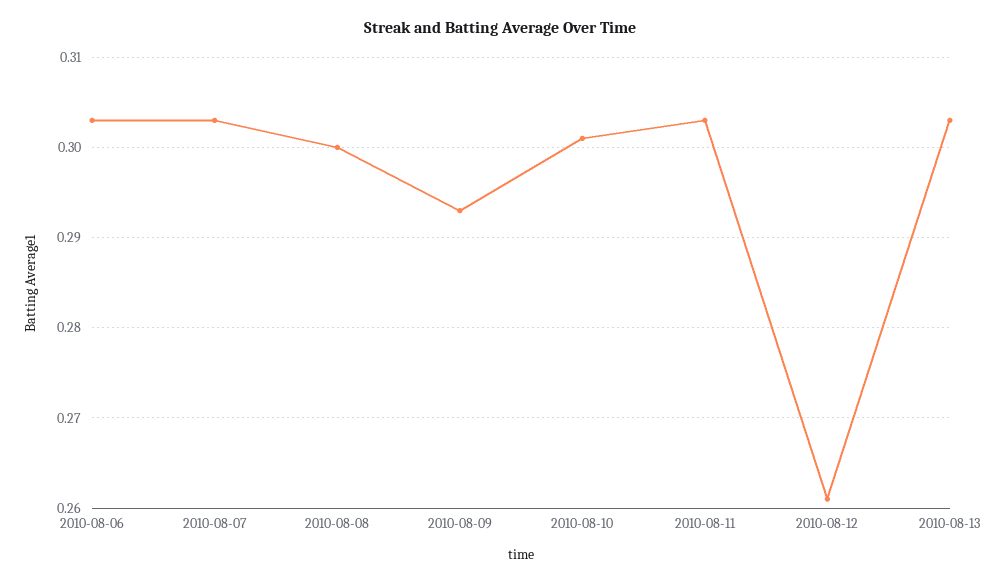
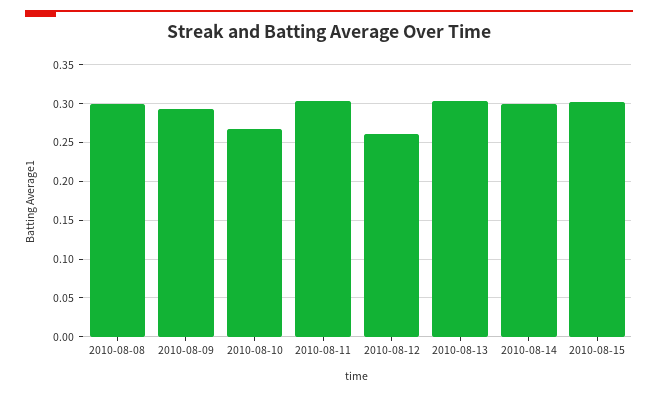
2010-08-06: 0.303 -> none
2010-08-07: 0.303 -> none
2010-08-10: 0.301 -> 0.27
2010-08-14: none -> 0.3
2010-08-15: none -> 0.3

